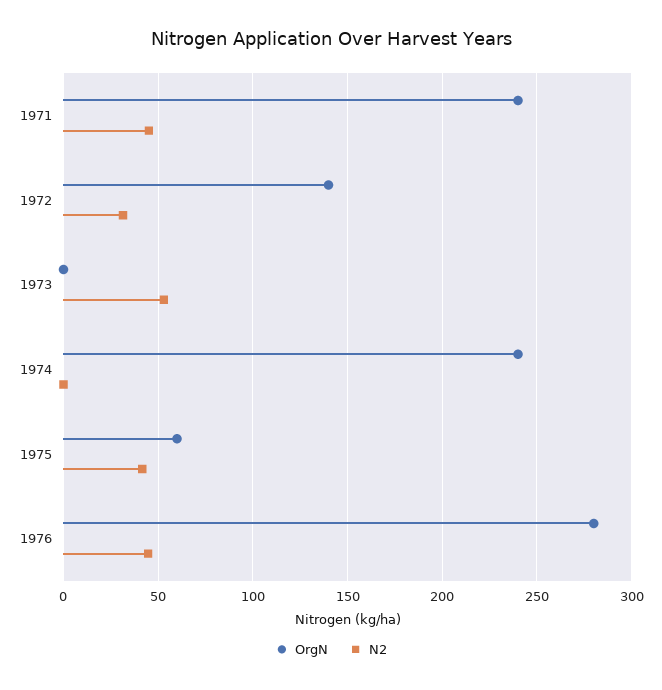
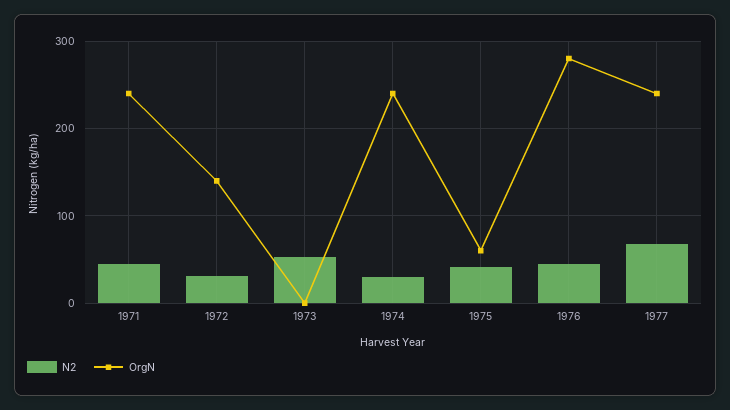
N2, 1974: 0 -> 30
N2, 1977: none -> 70
OrgN, 1977: none -> 240

